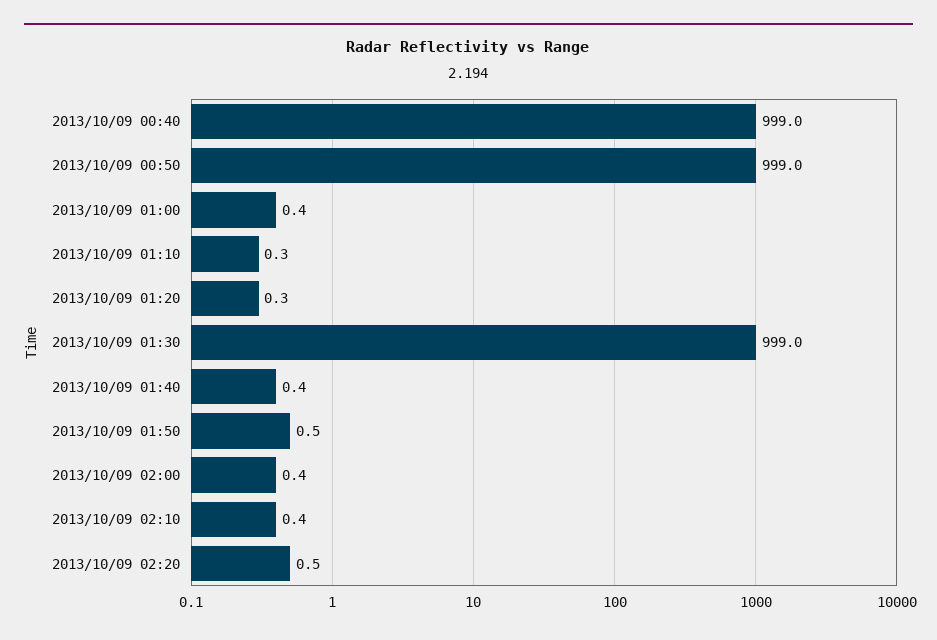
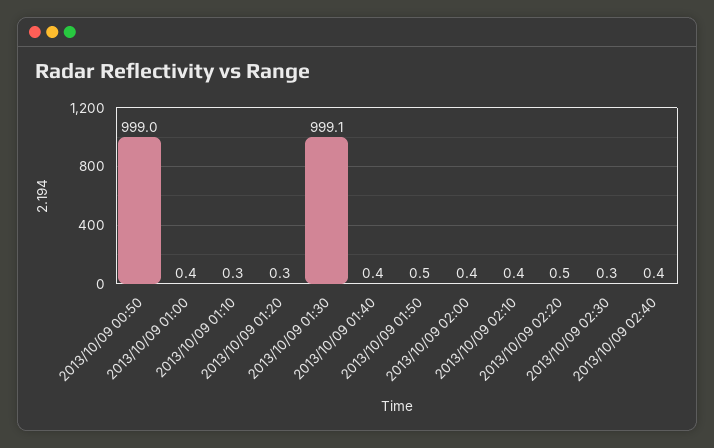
2013/10/09 00:40: 999 -> none
2013/10/09 01:30: 999 -> 999.1
2013/10/09 02:30: none -> 0.3
2013/10/09 02:40: none -> 0.4

